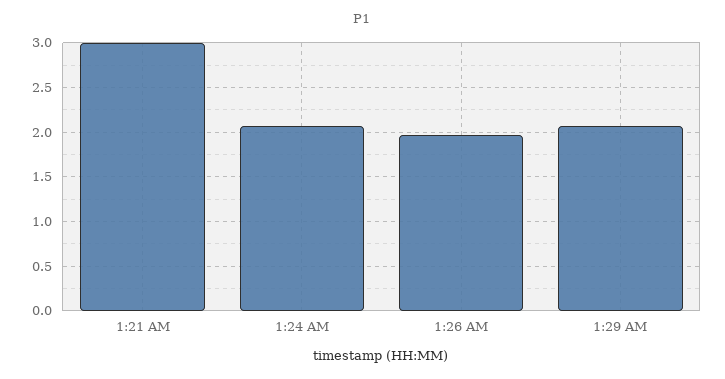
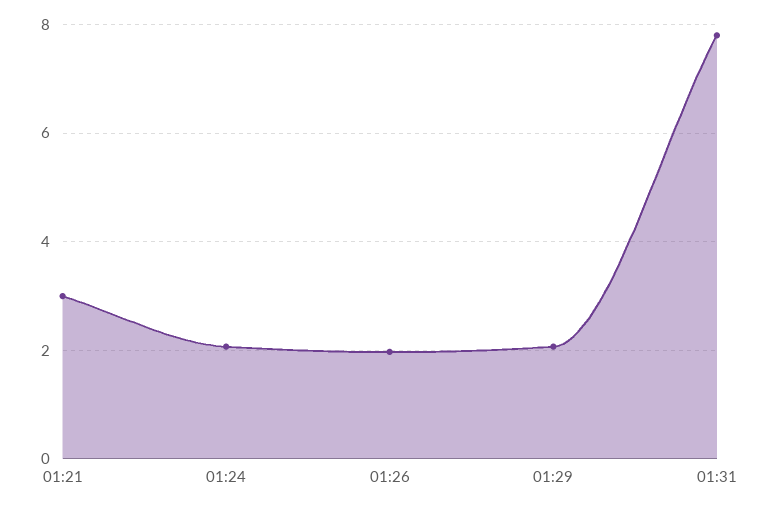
01:31: none -> 7.8

